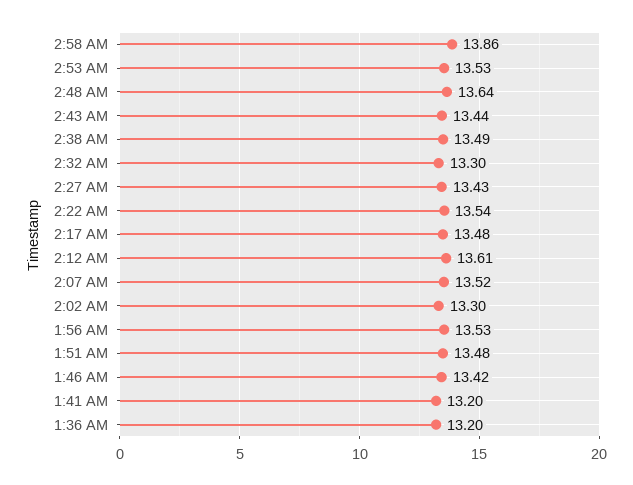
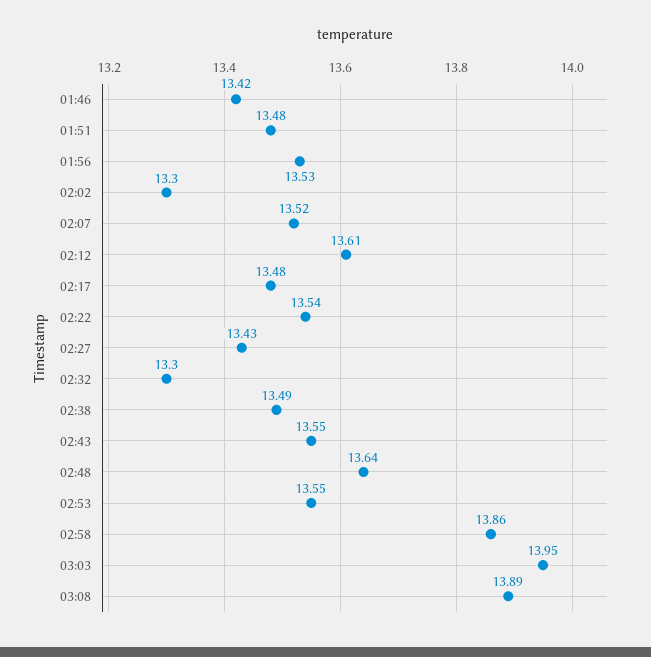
2:53 AM: 13.53 -> 13.55
2:43 AM: 13.44 -> 13.55
1:41 AM: 13.2 -> none
1:36 AM: 13.2 -> none
03:03: none -> 13.95
03:08: none -> 13.89

